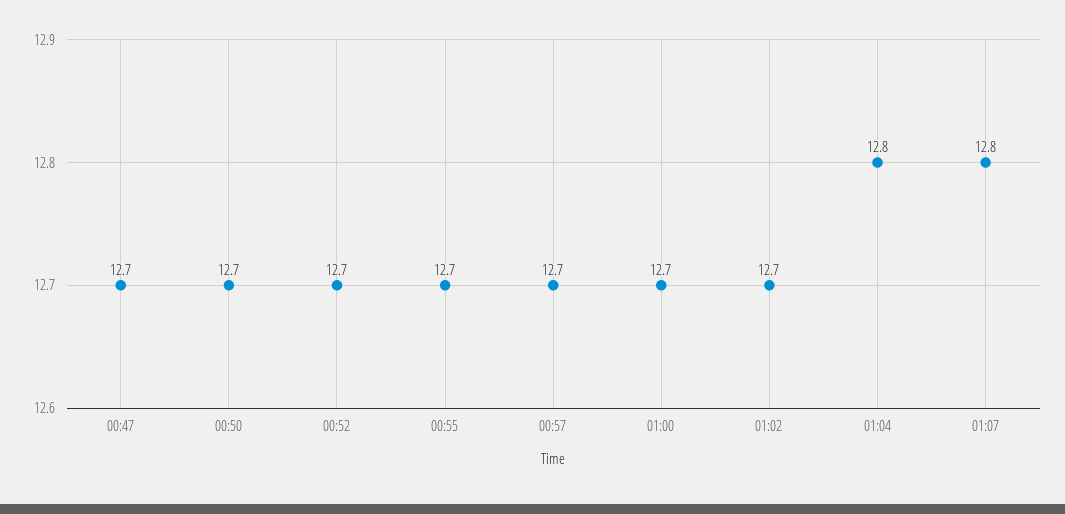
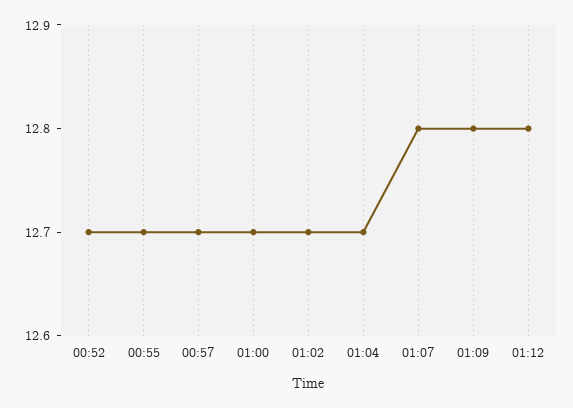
00:47: 12.7 -> none
00:50: 12.7 -> none
01:04: 12.8 -> 12.7
01:09: none -> 12.8
01:12: none -> 12.8

